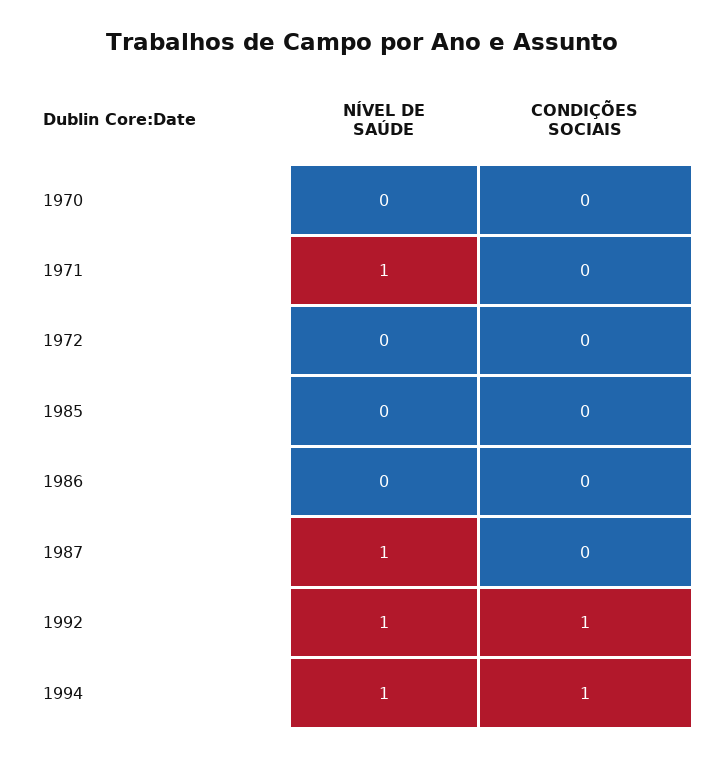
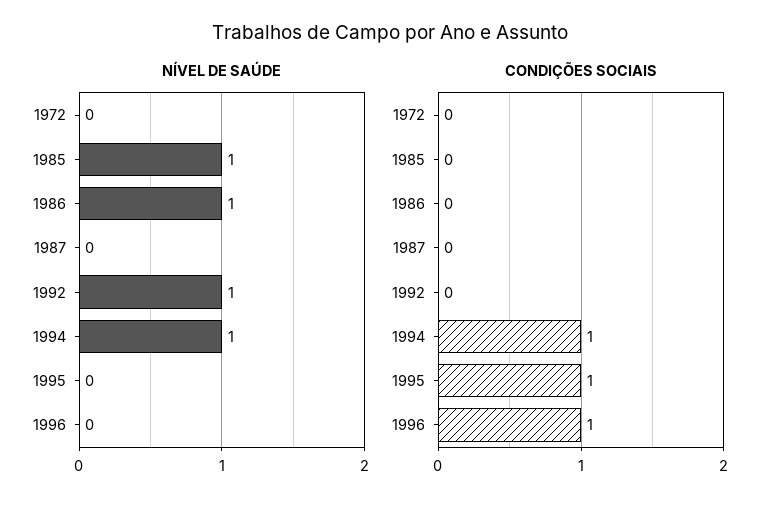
NÍVEL DE SAÚDE, 1970: 0 -> none
CONDIÇÕES SOCIAIS, 1970: 0 -> none
NÍVEL DE SAÚDE, 1971: 1 -> none
CONDIÇÕES SOCIAIS, 1971: 0 -> none
NÍVEL DE SAÚDE, 1985: 0 -> 1
NÍVEL DE SAÚDE, 1986: 0 -> 1
NÍVEL DE SAÚDE, 1987: 1 -> 0
CONDIÇÕES SOCIAIS, 1992: 1 -> 0
NÍVEL DE SAÚDE, 1995: none -> 0
NÍVEL DE SAÚDE, 1996: none -> 0
CONDIÇÕES SOCIAIS, 1995: none -> 1
CONDIÇÕES SOCIAIS, 1996: none -> 1

